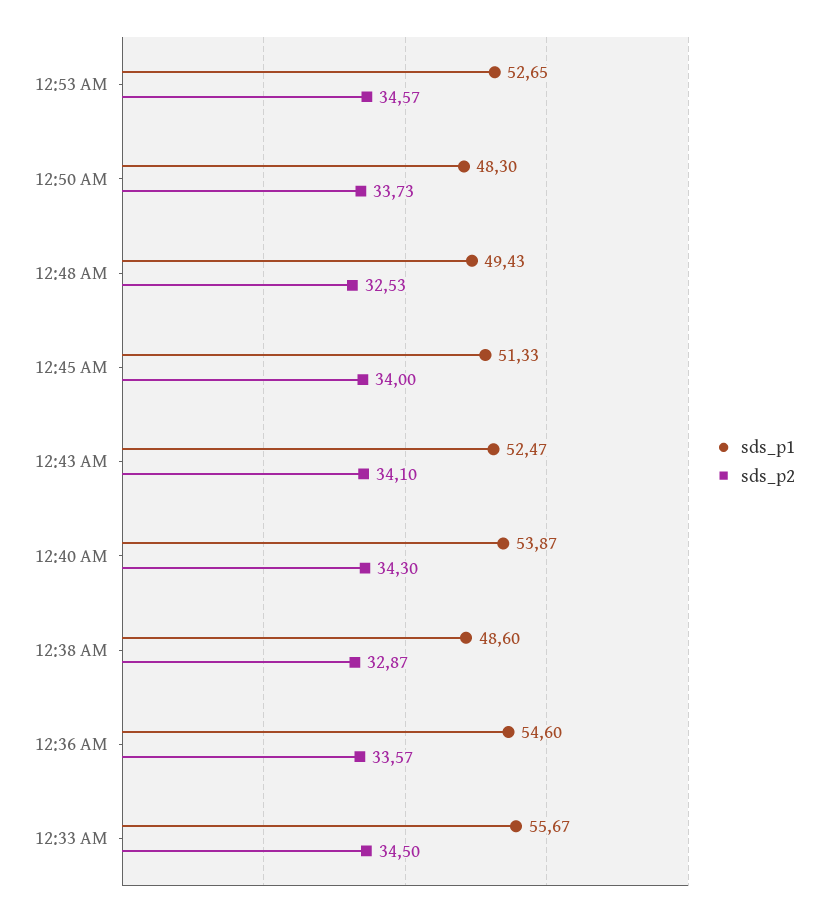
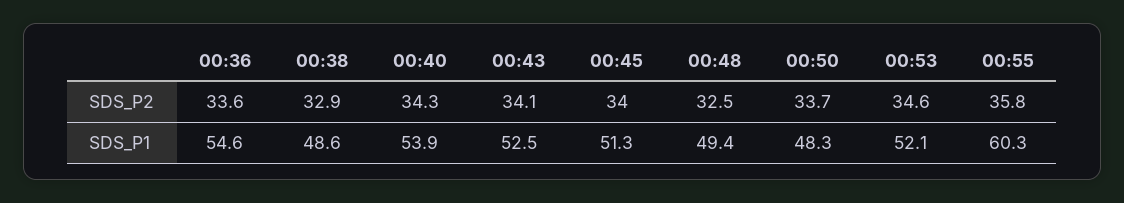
sds_p1, 12:53 AM: 52.65 -> 52.1
sds_p1, 12:33 AM: 55.67 -> none
sds_p2, 12:33 AM: 34.5 -> none
sds_p2, 00:55: none -> 35.8
sds_p1, 00:55: none -> 60.3

